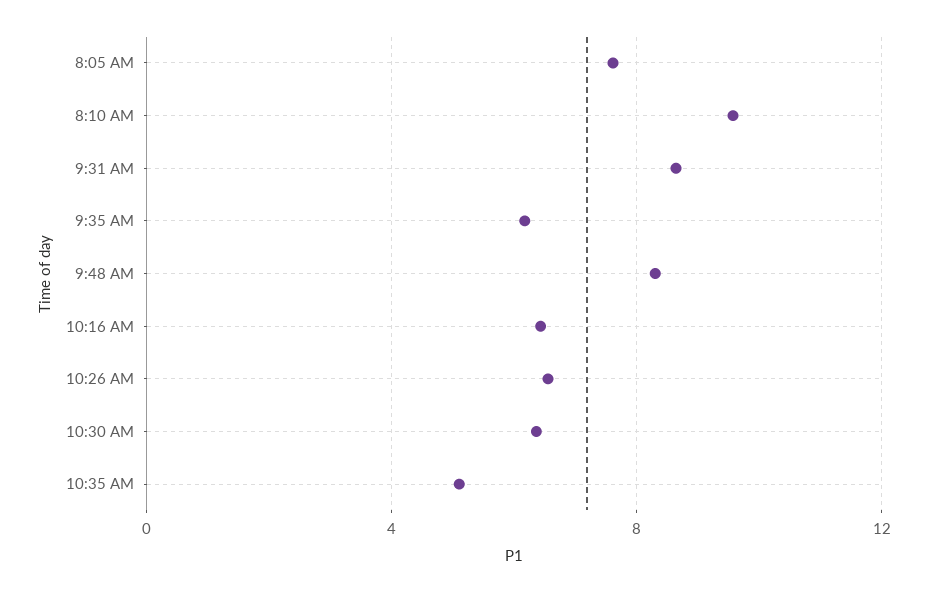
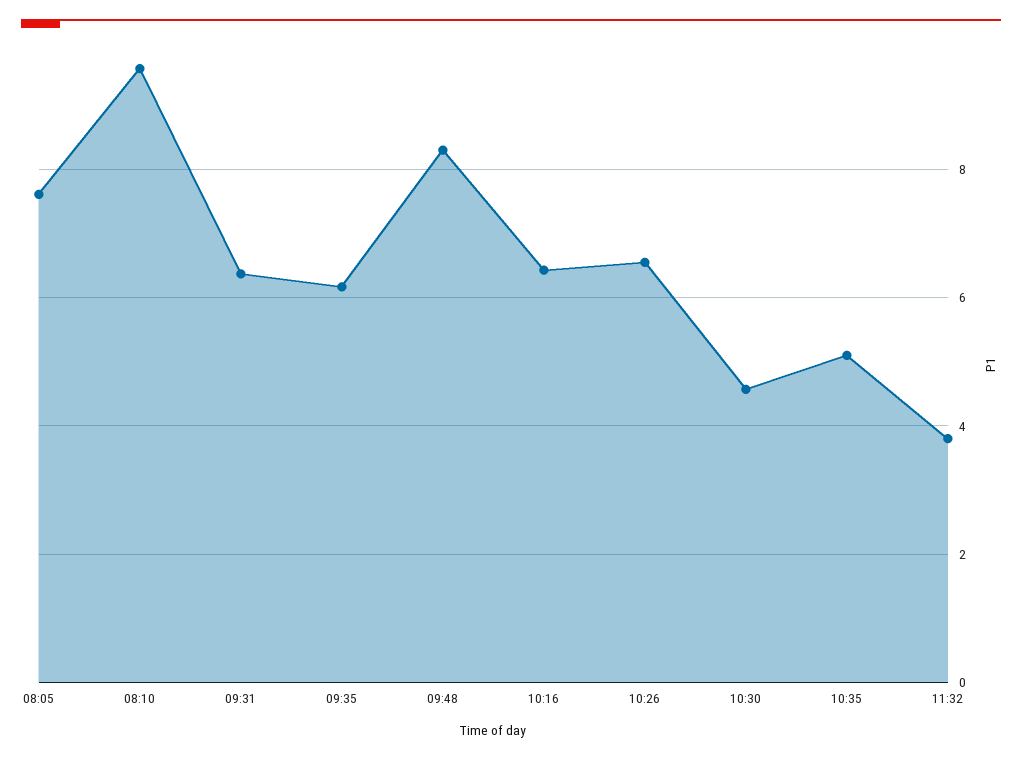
9:31 AM: 8.5 -> 6.4
10:30 AM: 6.5 -> 4.6
11:32: none -> 3.8

